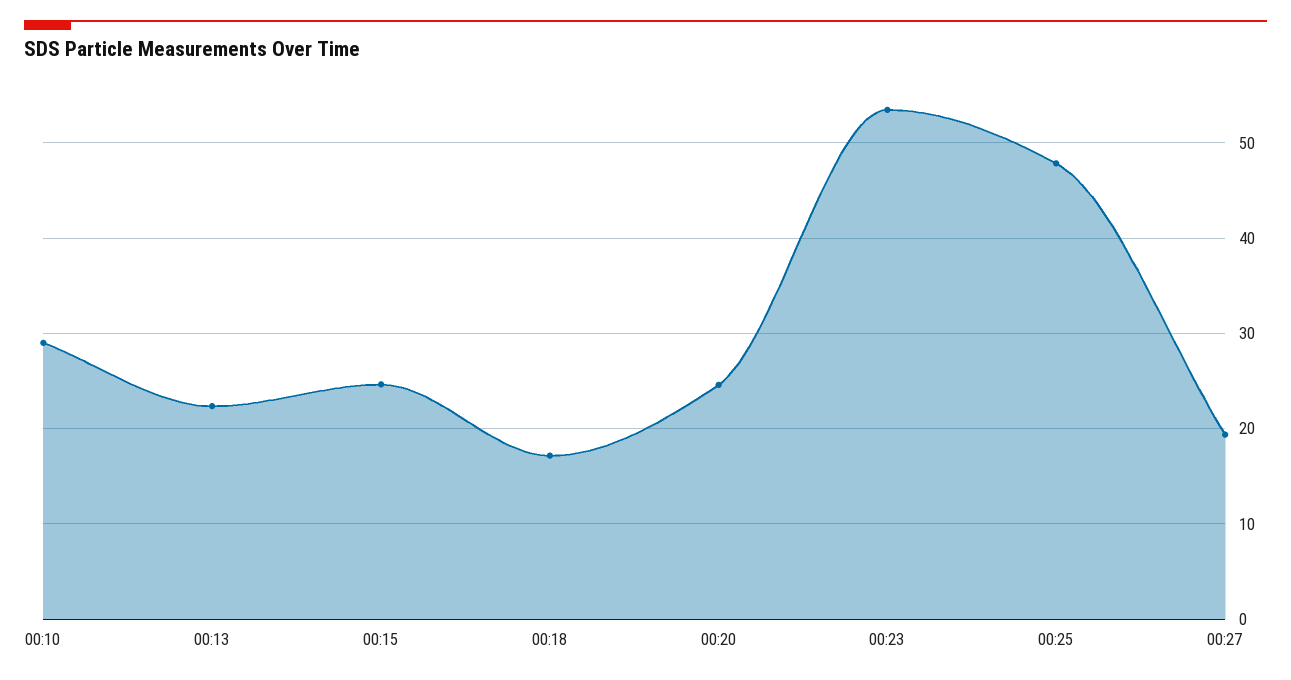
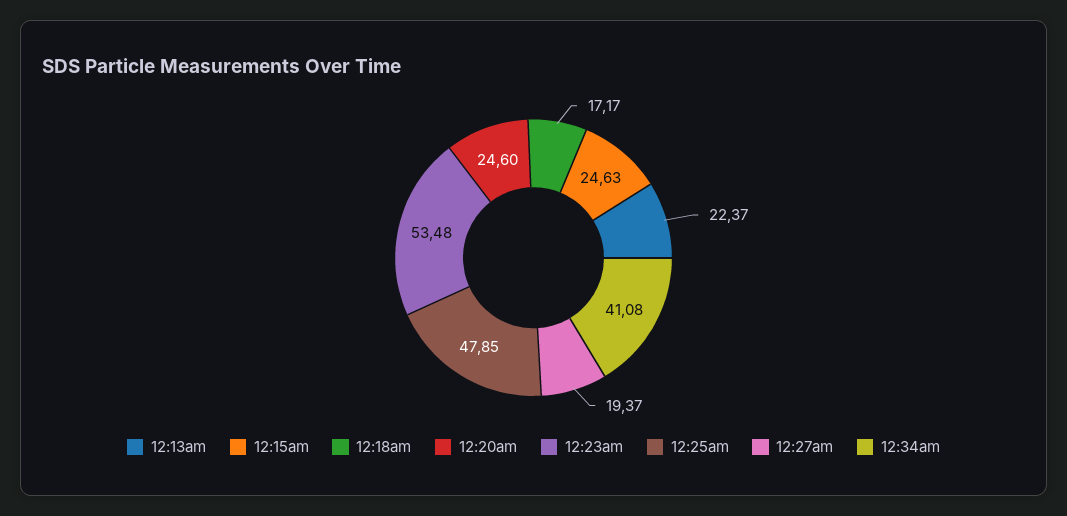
00:10: 29 -> none
12:34am: none -> 41.08

